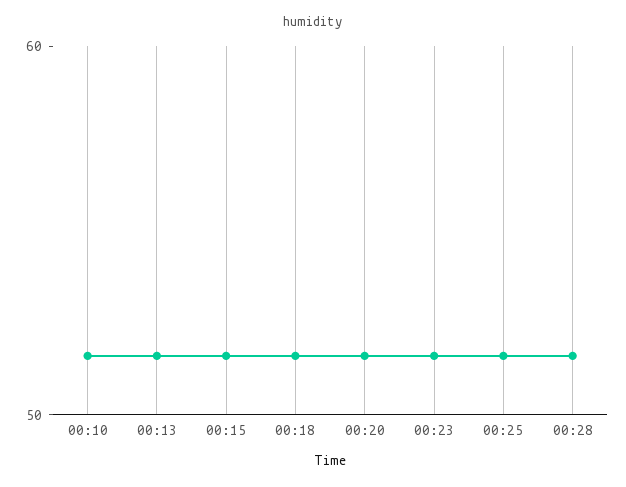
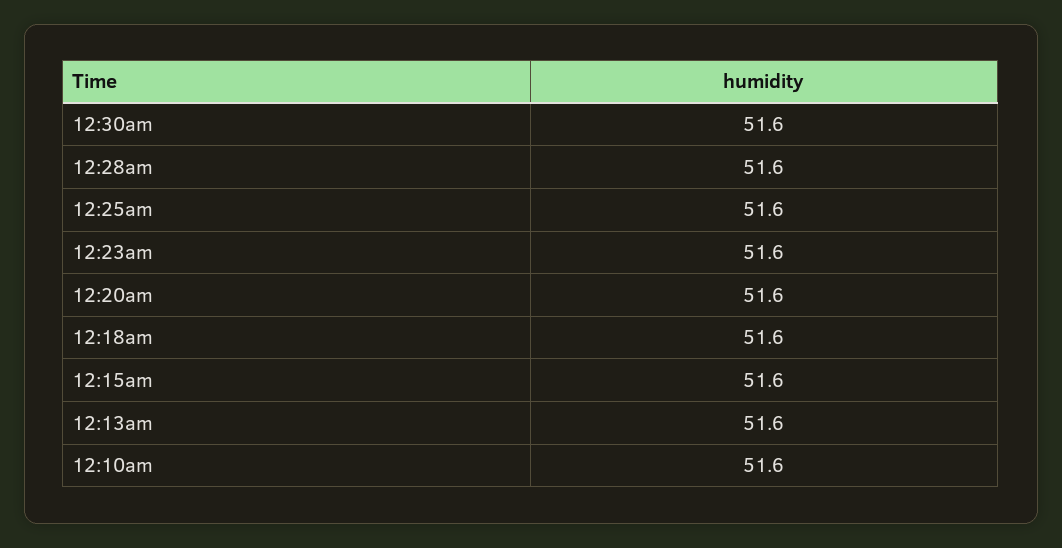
12:30am: none -> 51.6

